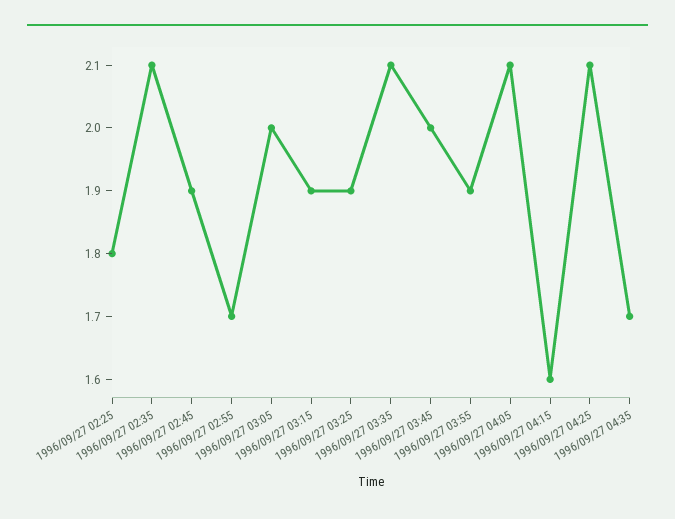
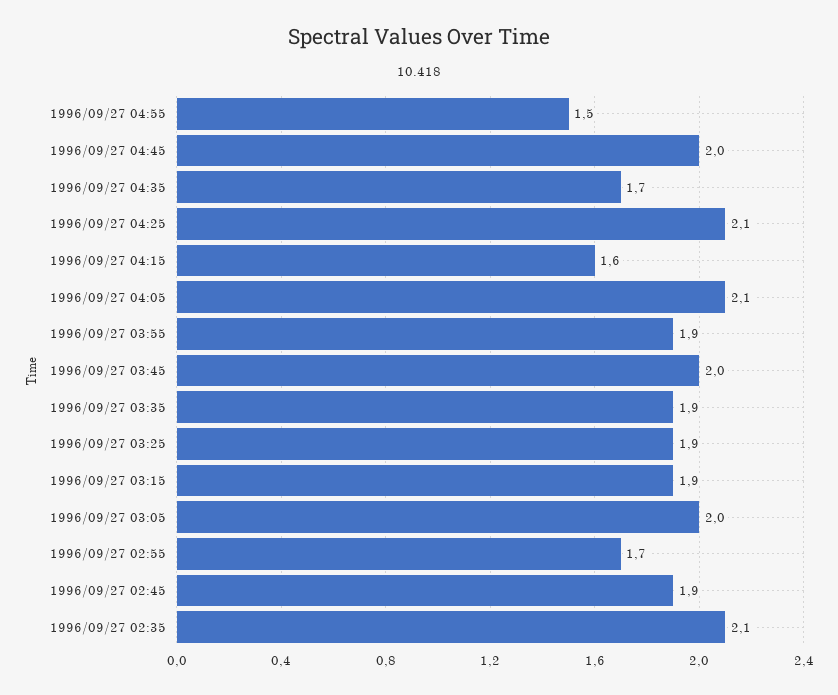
1996/09/27 02:25: 1.8 -> none
1996/09/27 03:35: 2.1 -> 1.9
1996/09/27 04:55: none -> 1.5
1996/09/27 04:45: none -> 2

